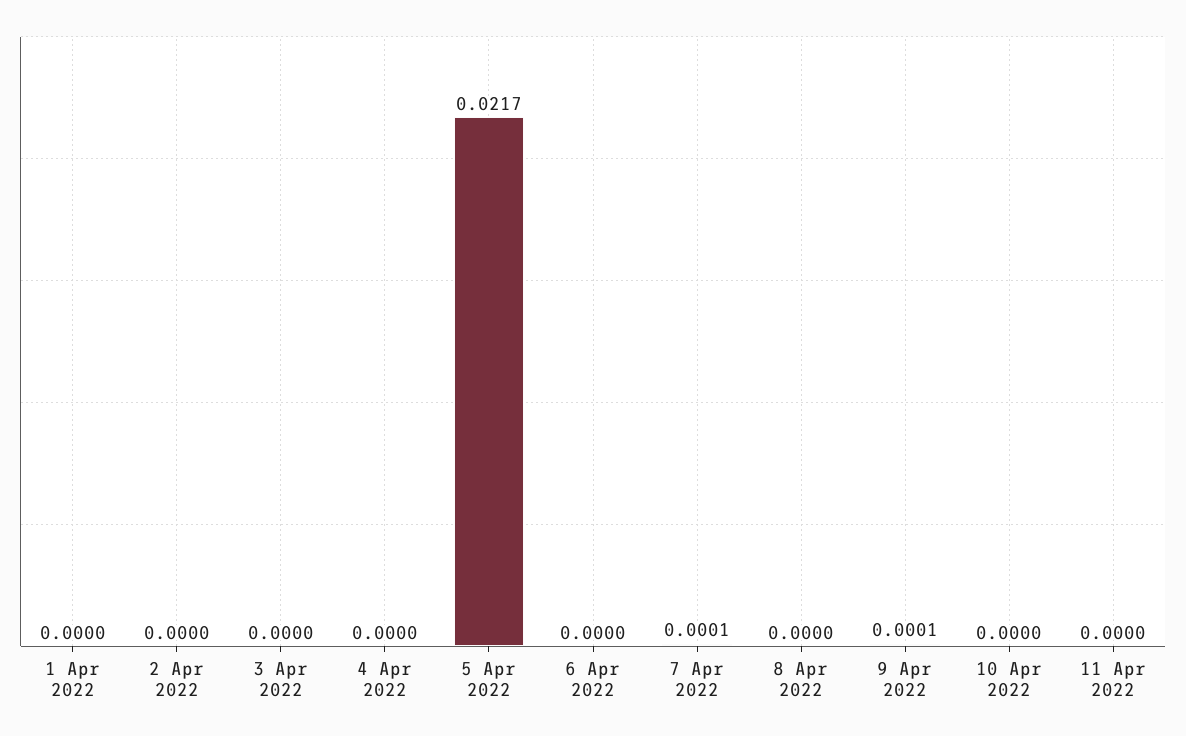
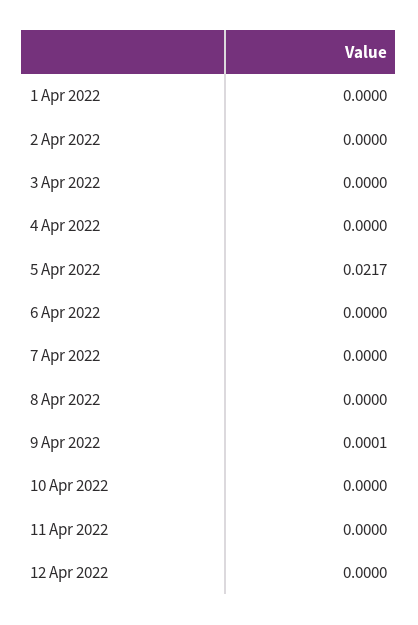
7 Apr 2022: 0.0001 -> 0
12 Apr 2022: none -> 0

